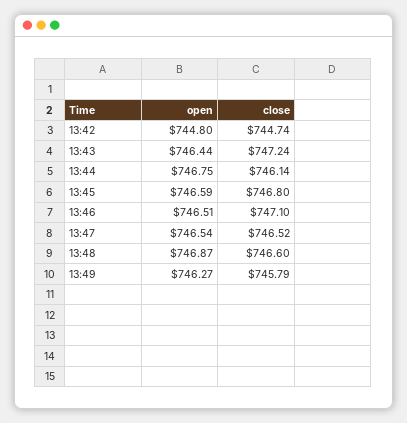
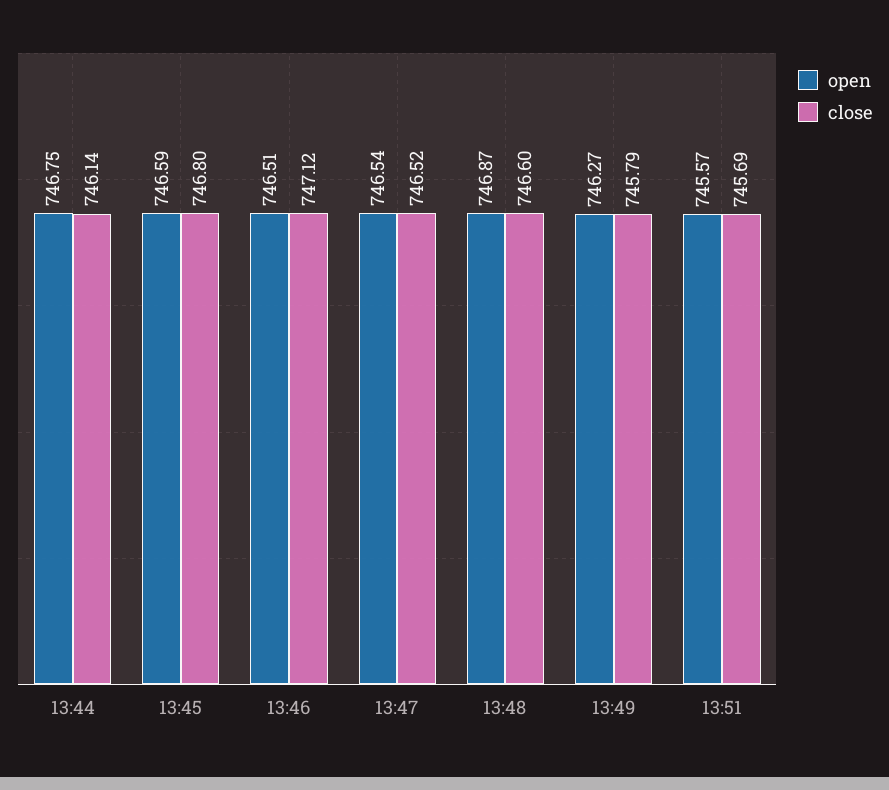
open, 13:42: 744.8 -> none
close, 13:42: 744.74 -> none
open, 13:43: 746.44 -> none
close, 13:43: 747.24 -> none
close, 13:46: 747.1 -> 747.12
open, 13:51: none -> 745.57
close, 13:51: none -> 745.69

